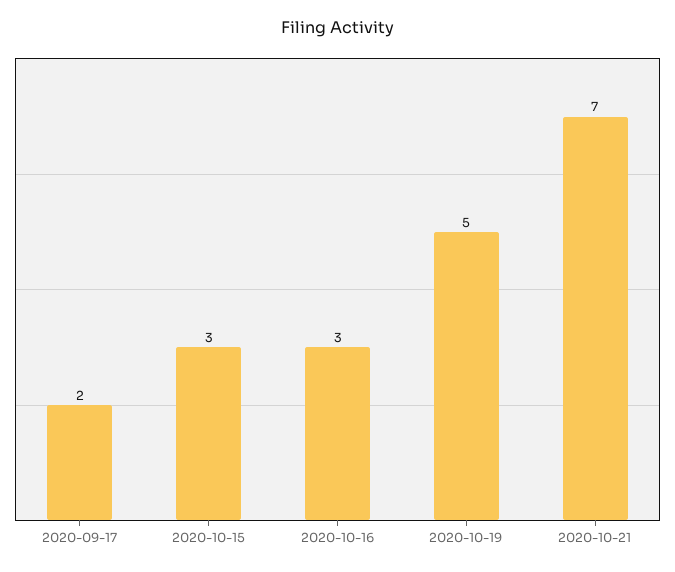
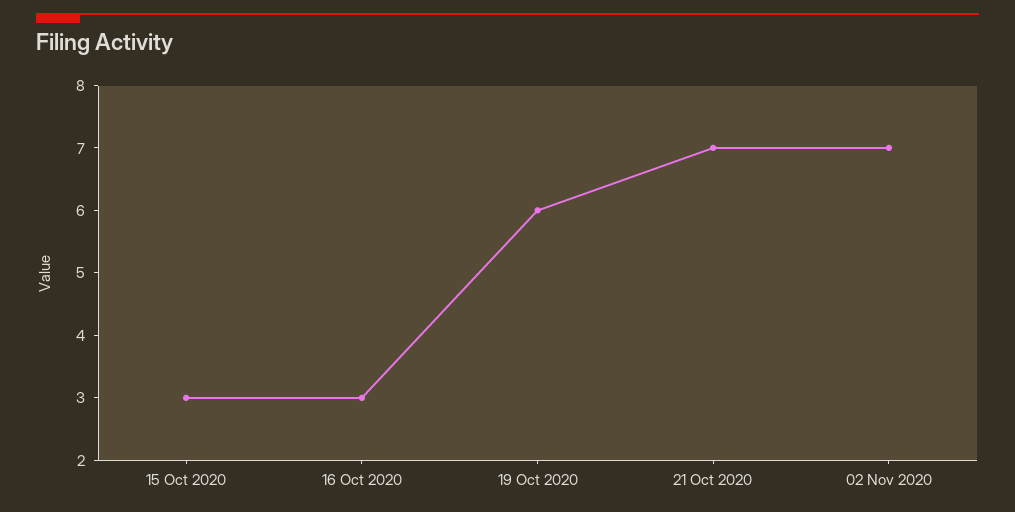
2020-09-17: 2 -> none
2020-10-19: 5 -> 6
02 Nov 2020: none -> 7

